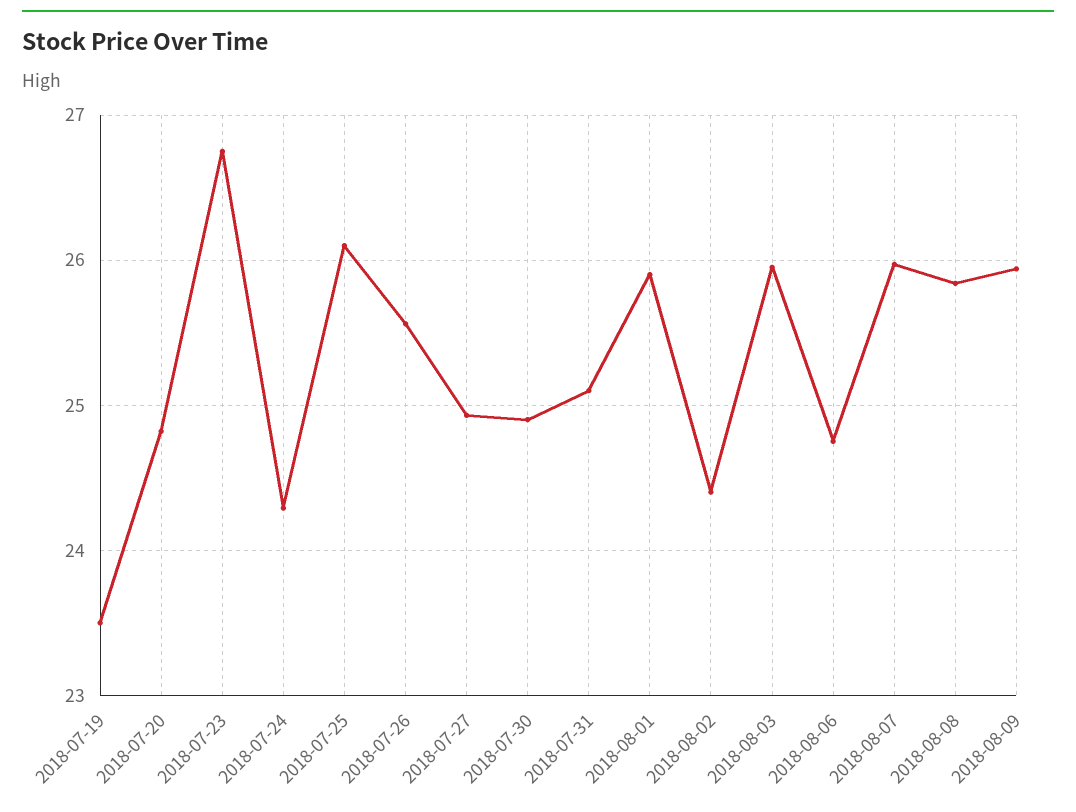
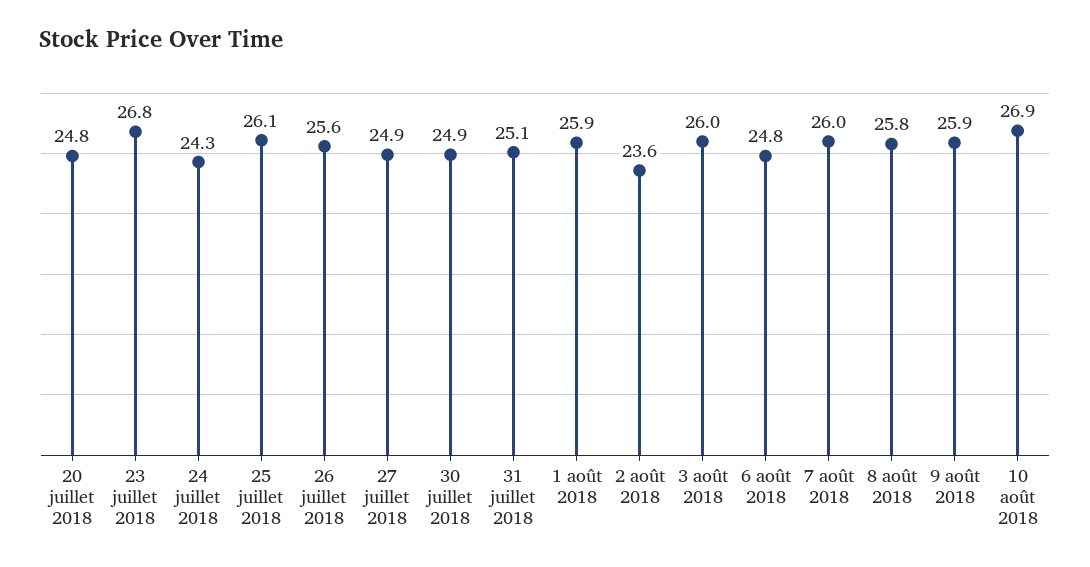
2018-07-19: 23.5 -> none
2018-08-02: 24.4 -> 23.6
10 août 2018: none -> 26.9

